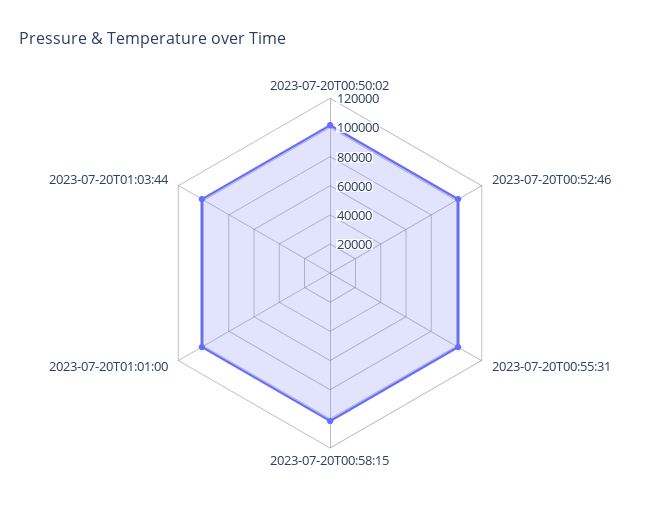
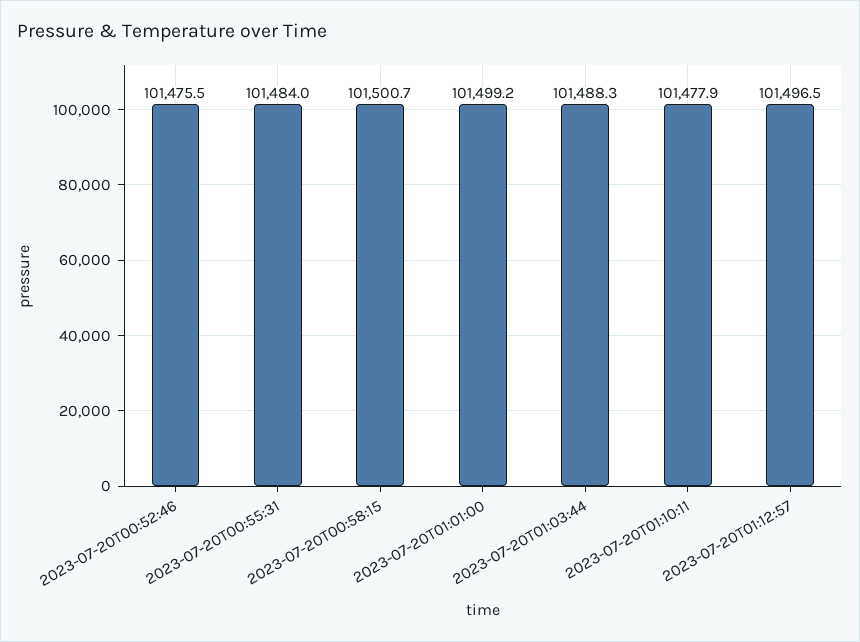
2023-07-20T00:50:02: 100000 -> none
2023-07-20T01:10:11: none -> 101477.9
2023-07-20T01:12:57: none -> 101496.5

